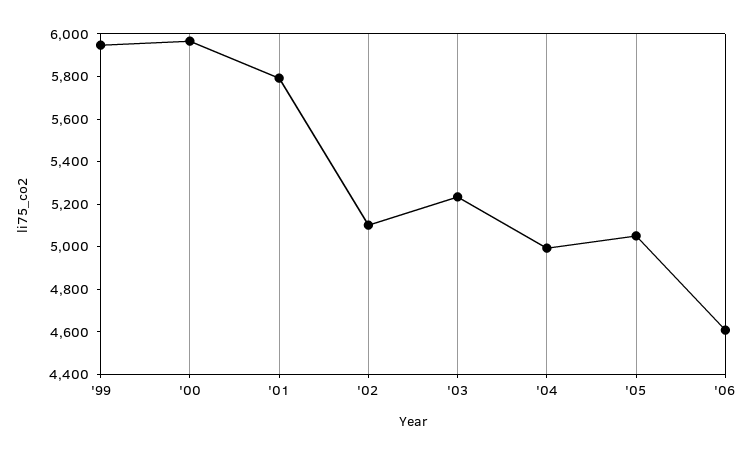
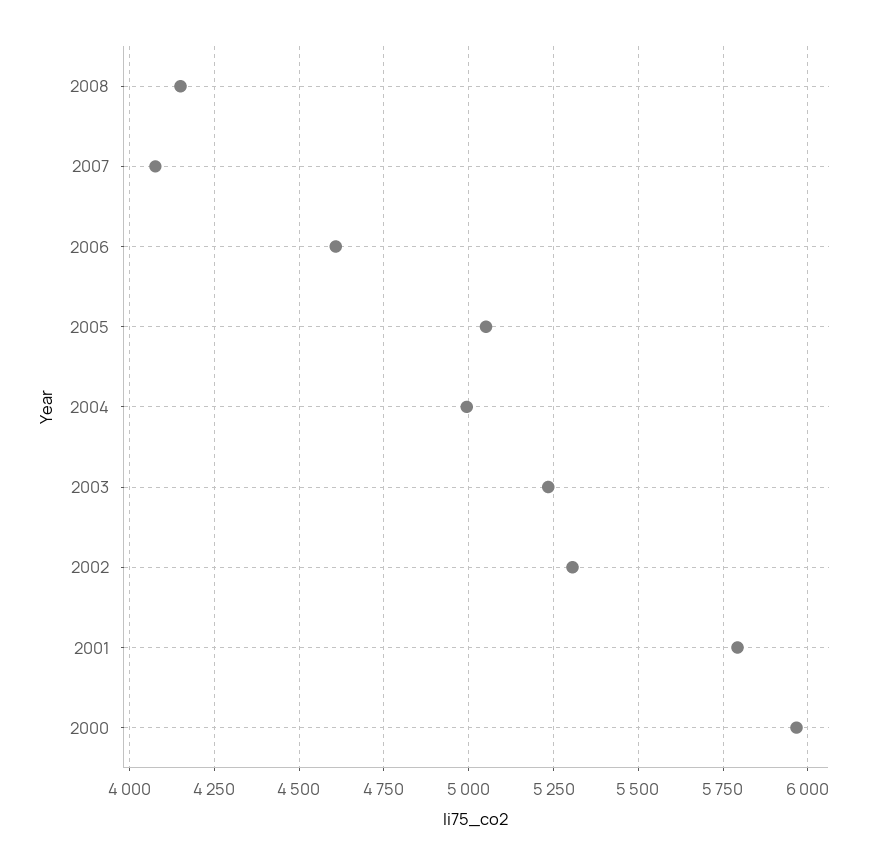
'99: 5950 -> none
'02: 5100 -> 5300
2008: none -> 4150
2007: none -> 4075

